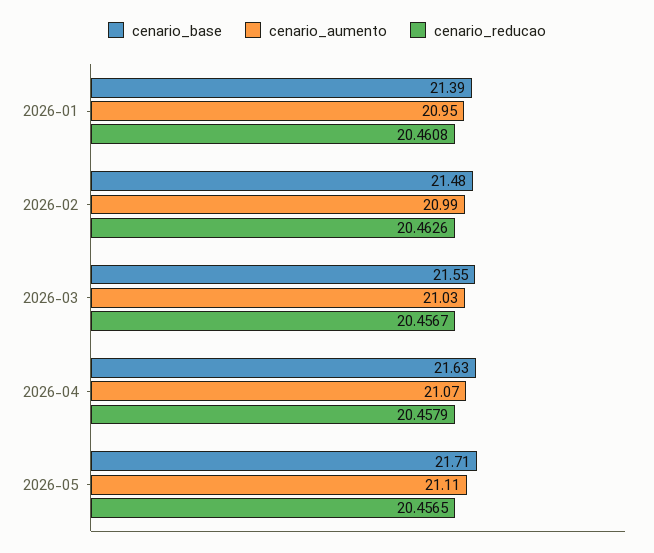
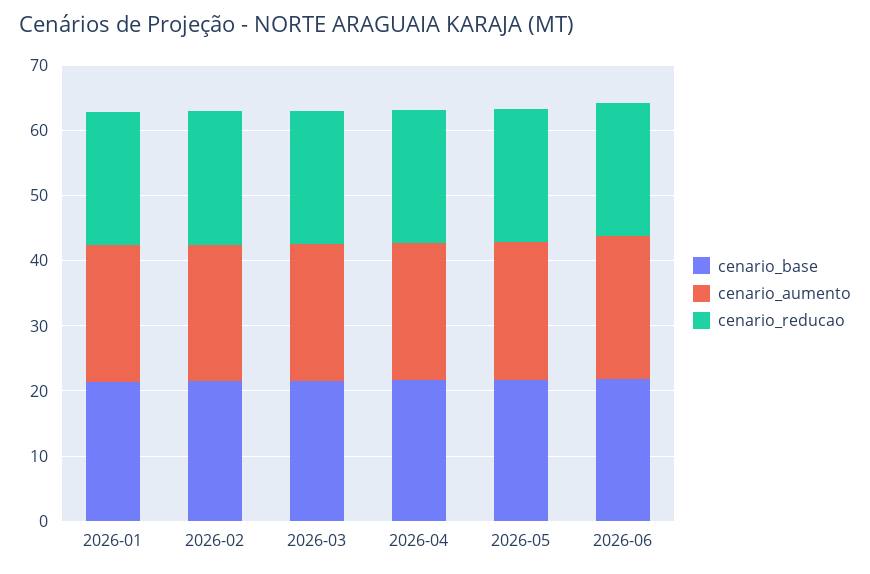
cenario_base, 2026-06: none -> 22
cenario_aumento, 2026-06: none -> 22
cenario_reducao, 2026-06: none -> 20

